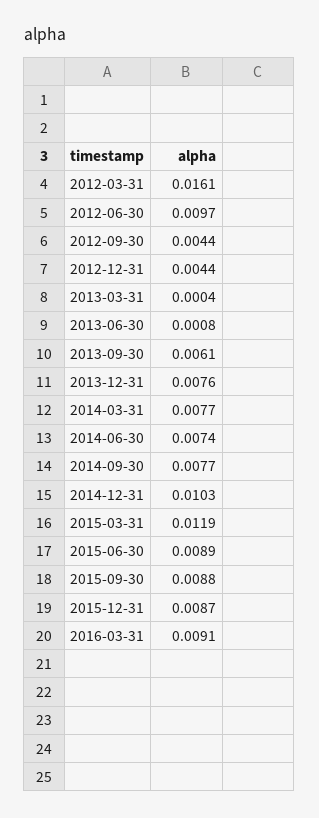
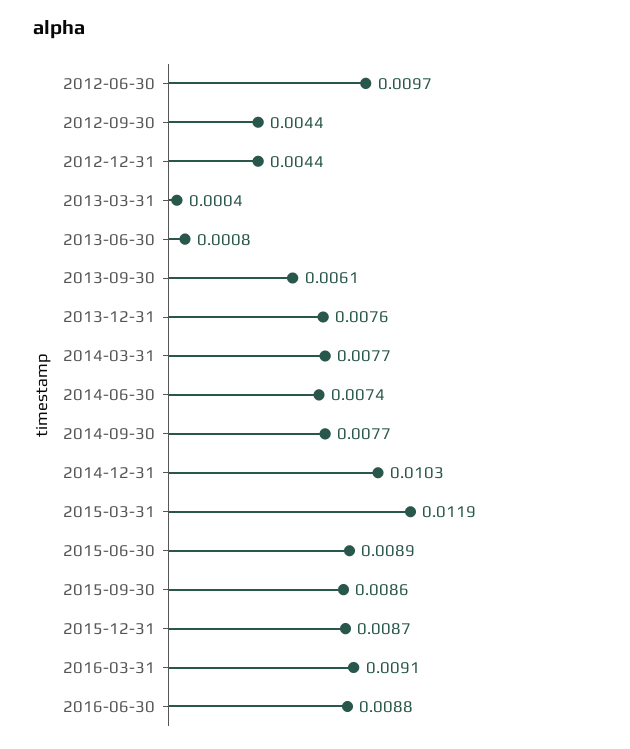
2012-03-31: 0.0161 -> none
2015-09-30: 0.0088 -> 0.0086
2016-06-30: none -> 0.0088

